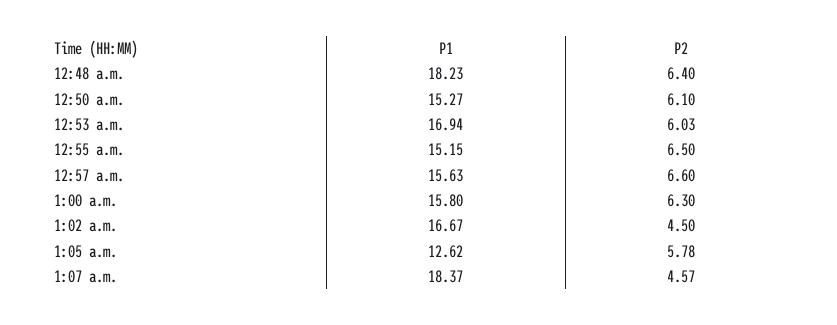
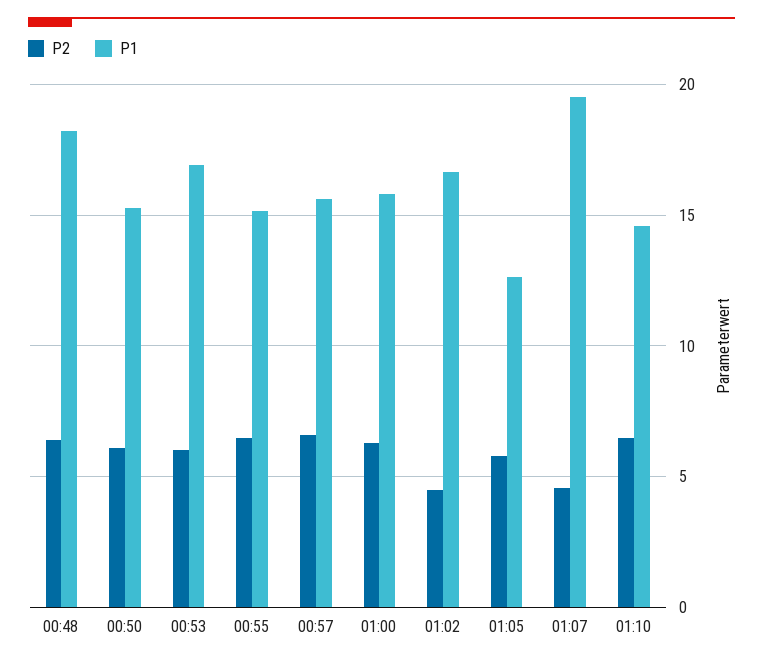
P1, 1:07 a.m.: 18.37 -> 19.5
P2, 01:10: none -> 6.5
P1, 01:10: none -> 14.5

